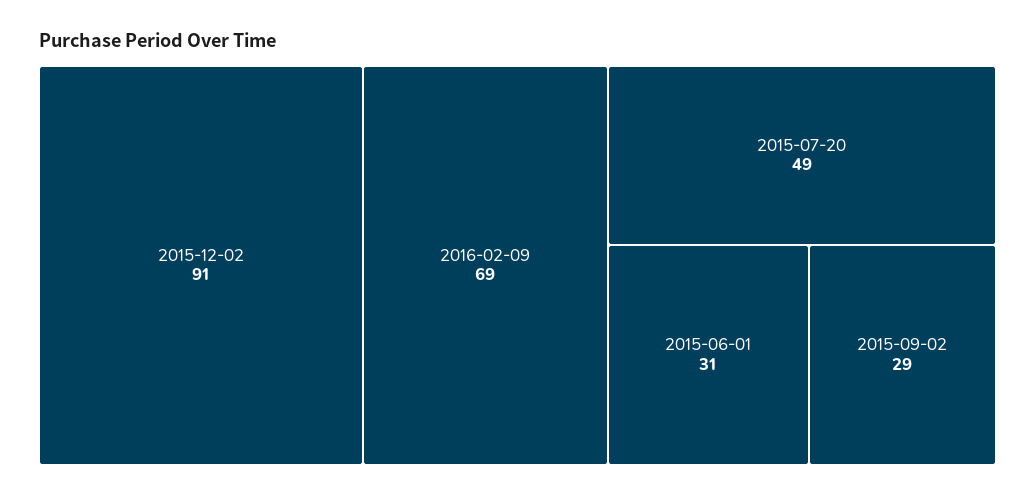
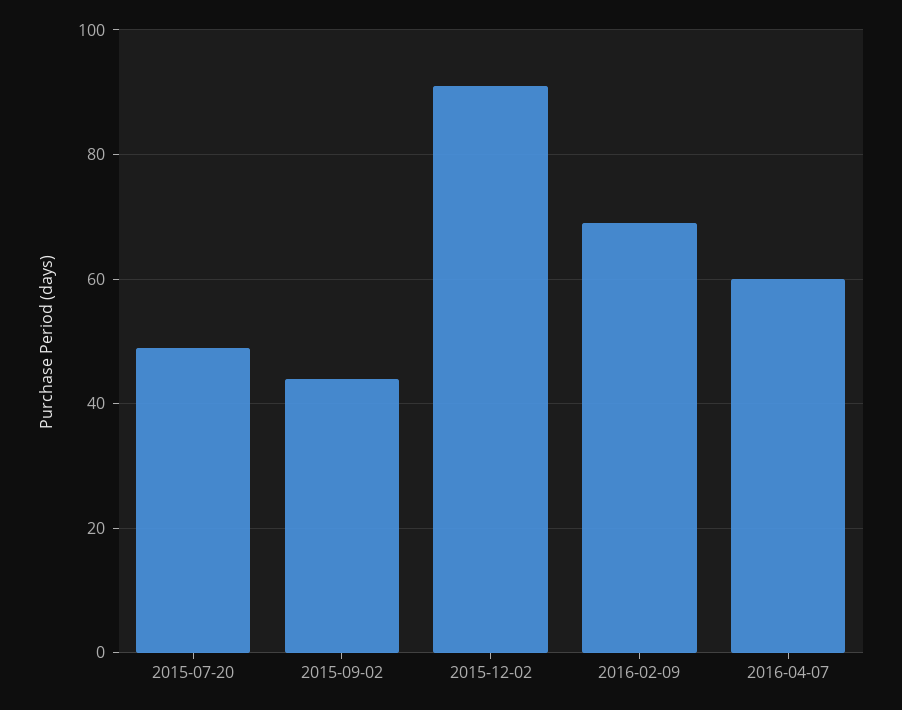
2015-06-01: 31 -> none
2015-09-02: 29 -> 45
2016-04-07: none -> 60

